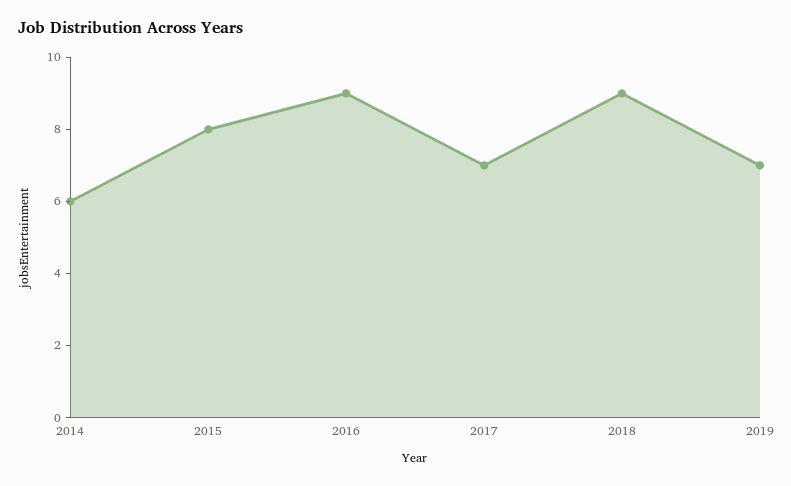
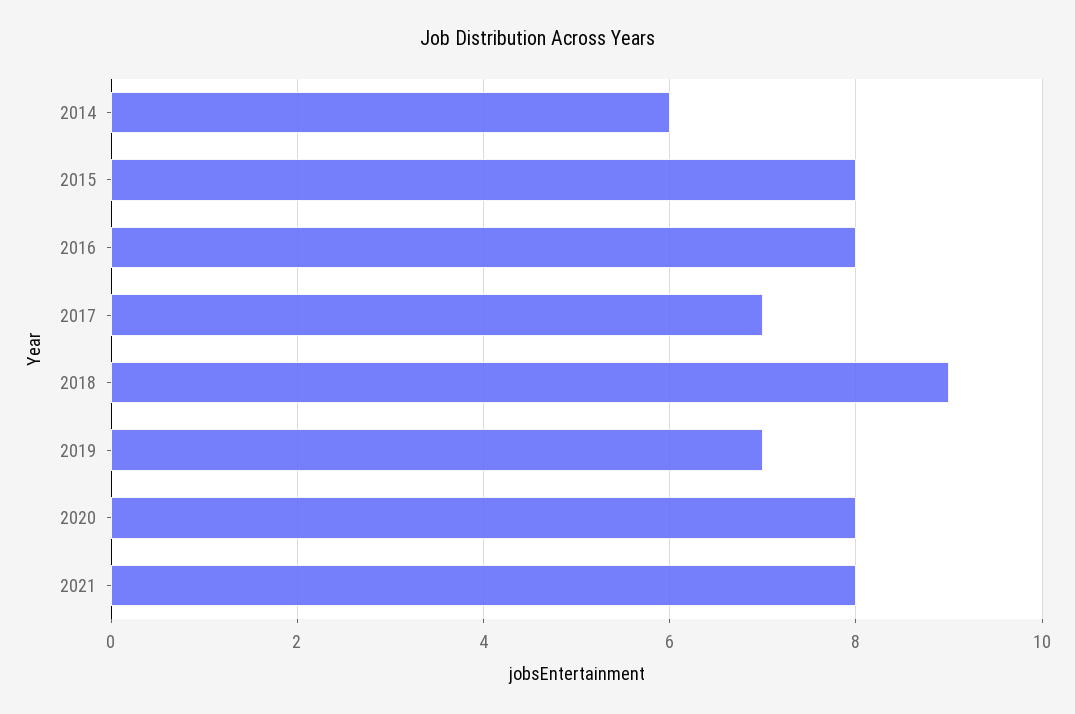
2016: 9 -> 8
2020: none -> 8
2021: none -> 8

